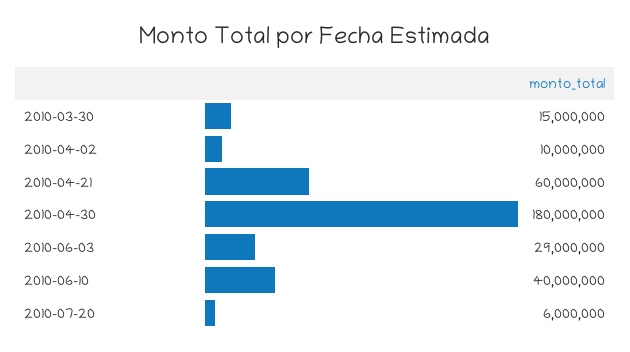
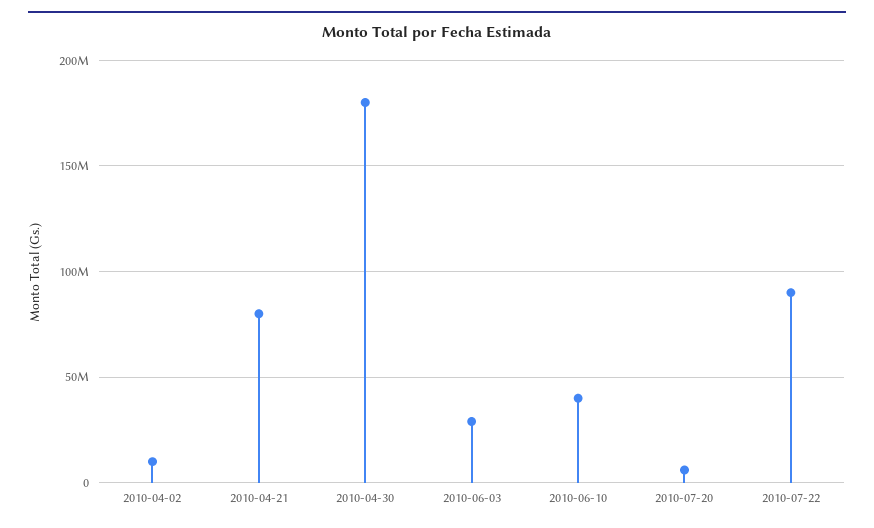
2010-03-30: 15000000 -> none
2010-04-21: 60000000 -> 80000000
2010-07-22: none -> 90000000

